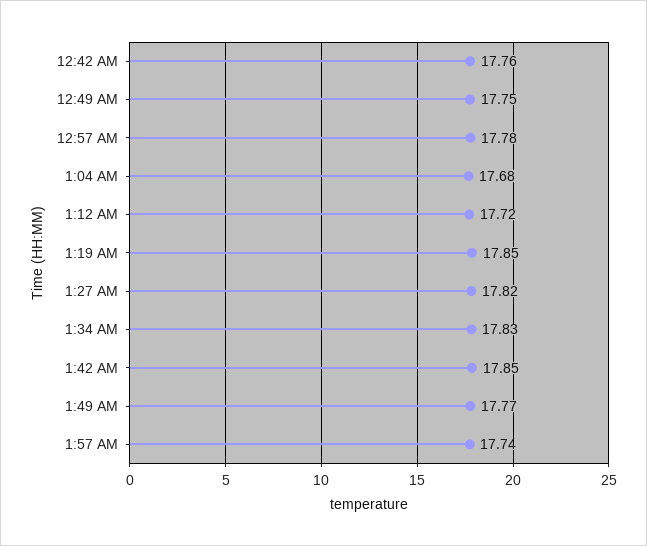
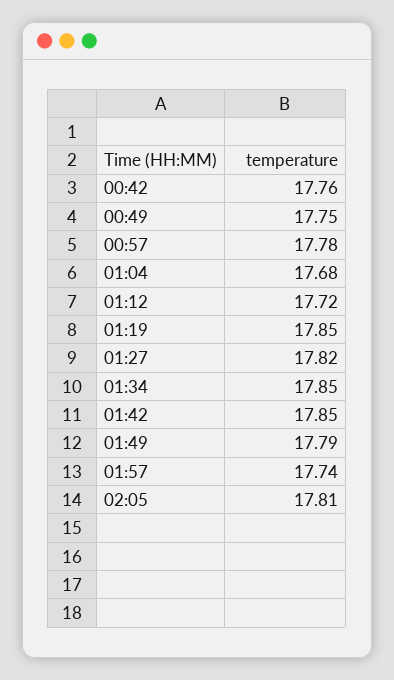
1:34 AM: 17.83 -> 17.85
1:49 AM: 17.77 -> 17.79
02:05: none -> 17.81

